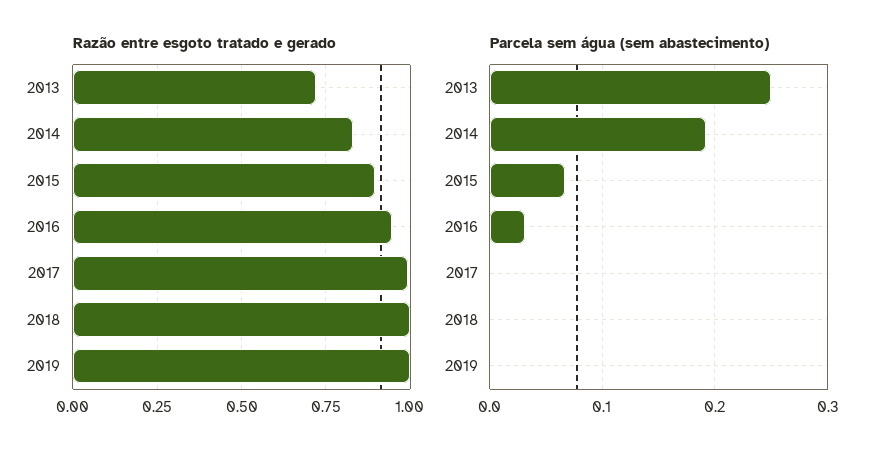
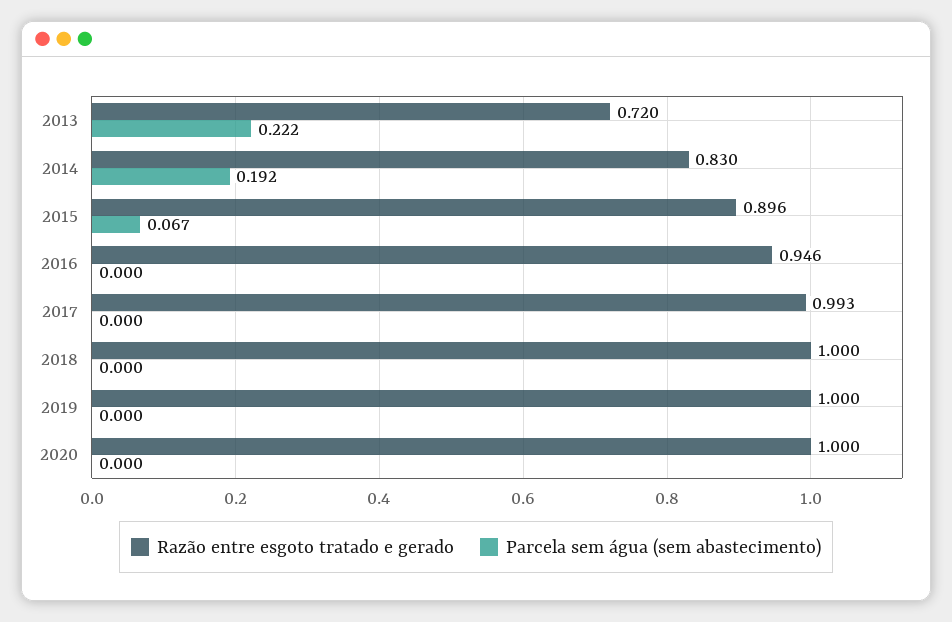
Parcela sem água (sem abastecimento), 2013: 0.25 -> 0.222
Parcela sem água (sem abastecimento), 2016: 0.03 -> 0
Razão entre esgoto tratado e gerado, 2020: none -> 1
Parcela sem água (sem abastecimento), 2020: none -> 0

